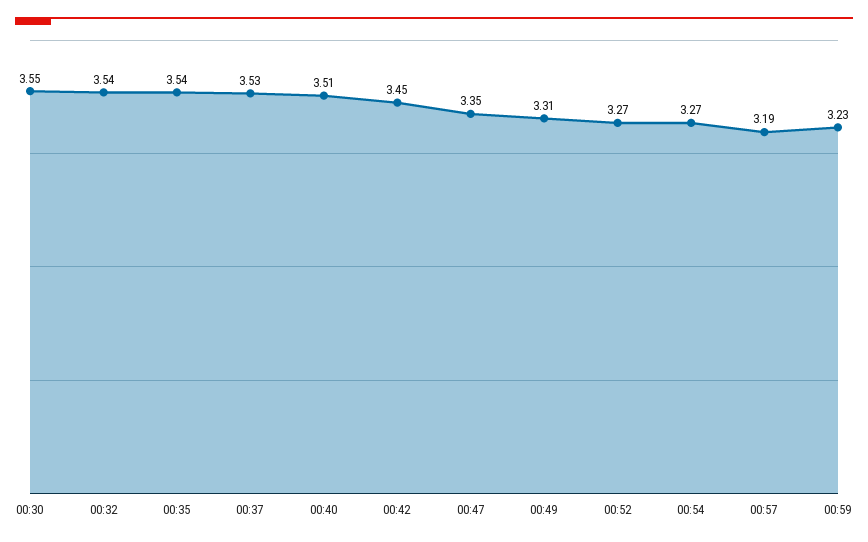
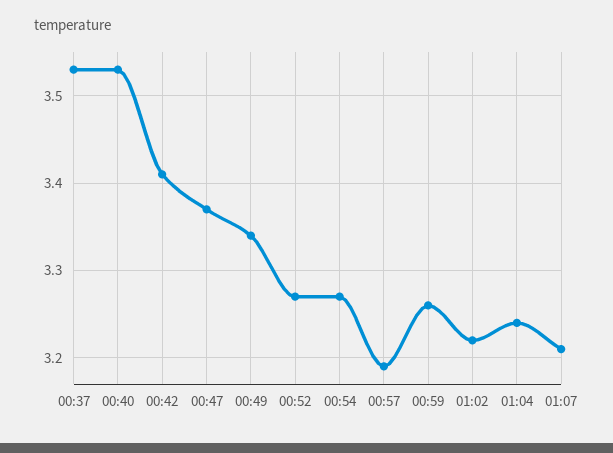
00:30: 3.55 -> none
00:32: 3.54 -> none
00:35: 3.54 -> none
00:40: 3.51 -> 3.53
00:42: 3.45 -> 3.41
00:47: 3.35 -> 3.37
00:49: 3.31 -> 3.34
00:59: 3.23 -> 3.26
01:02: none -> 3.22
01:04: none -> 3.24
01:07: none -> 3.21

